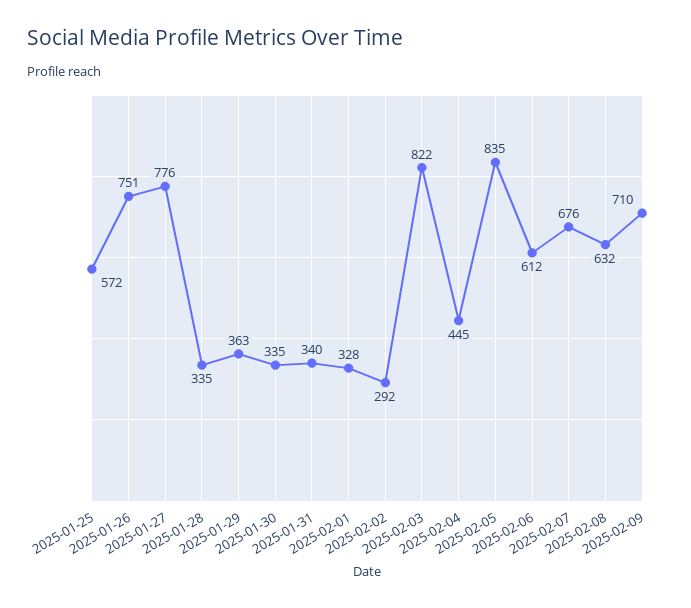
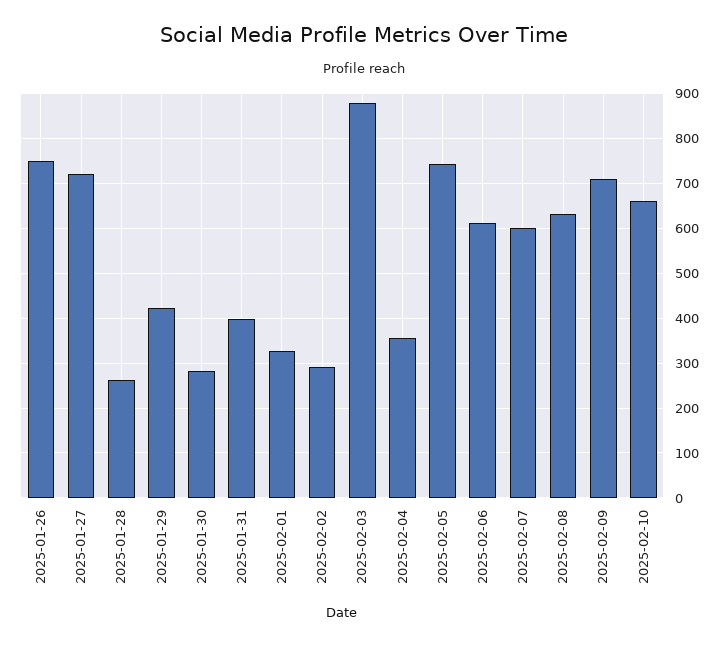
2025-01-25: 572 -> none
2025-01-27: 776 -> 720
2025-01-28: 335 -> 260
2025-01-29: 363 -> 420
2025-01-30: 335 -> 280
2025-01-31: 340 -> 400
2025-02-03: 822 -> 880
2025-02-04: 445 -> 360
2025-02-05: 835 -> 740
2025-02-07: 676 -> 600
2025-02-10: none -> 660

